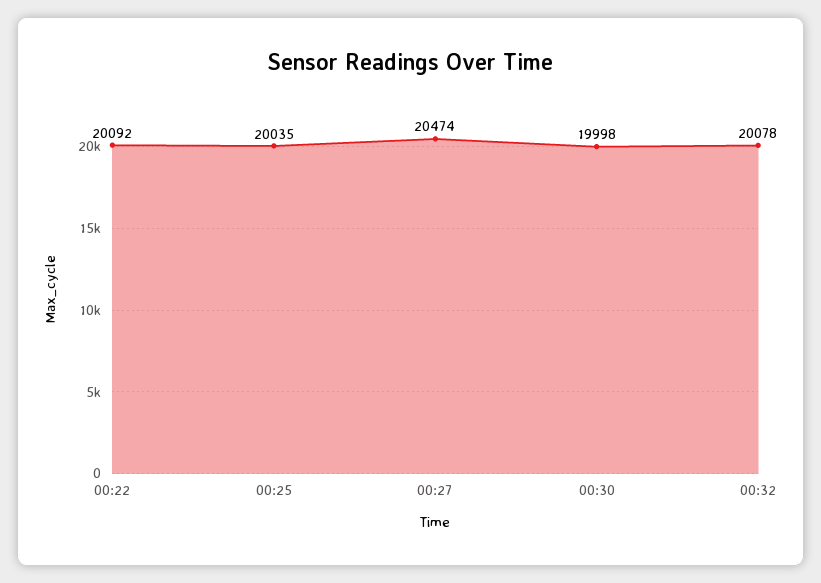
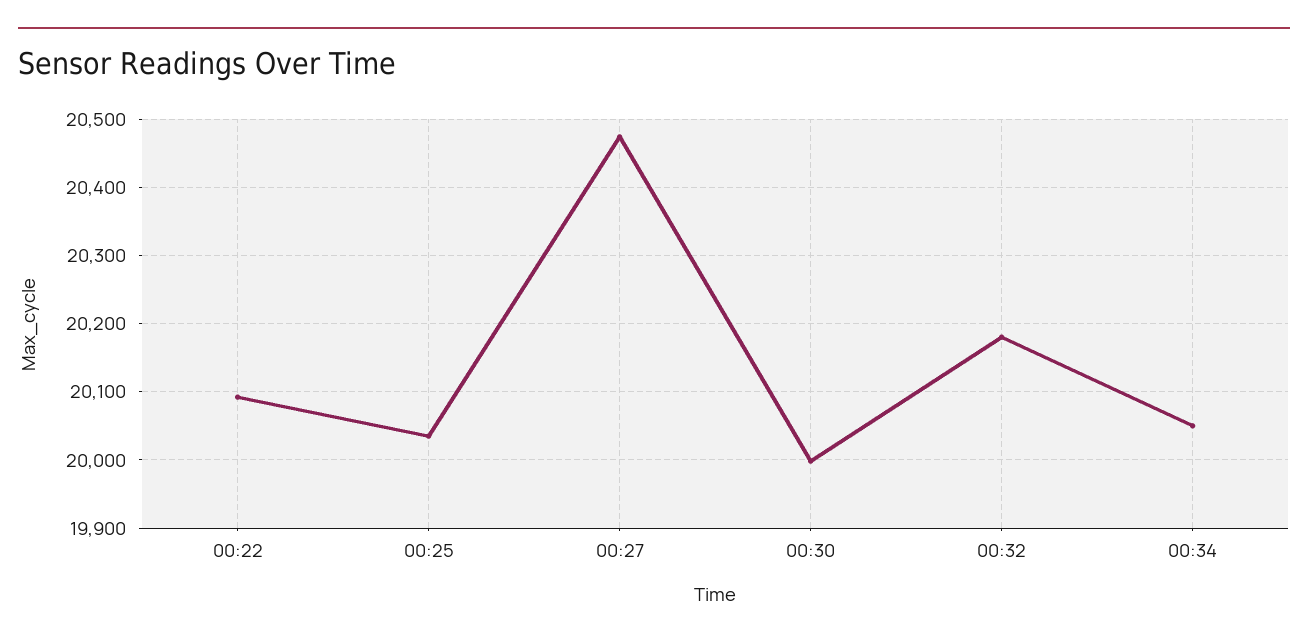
00:32: 20078 -> 20180
00:34: none -> 20050

